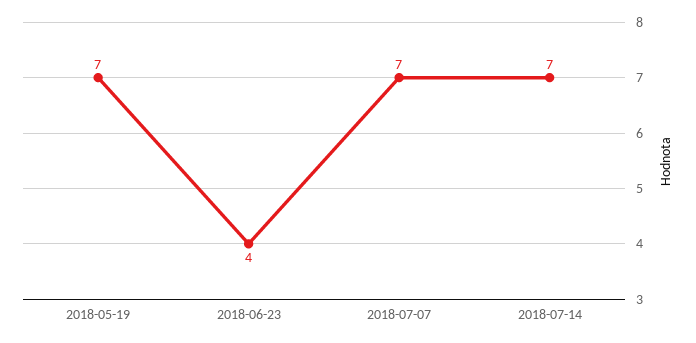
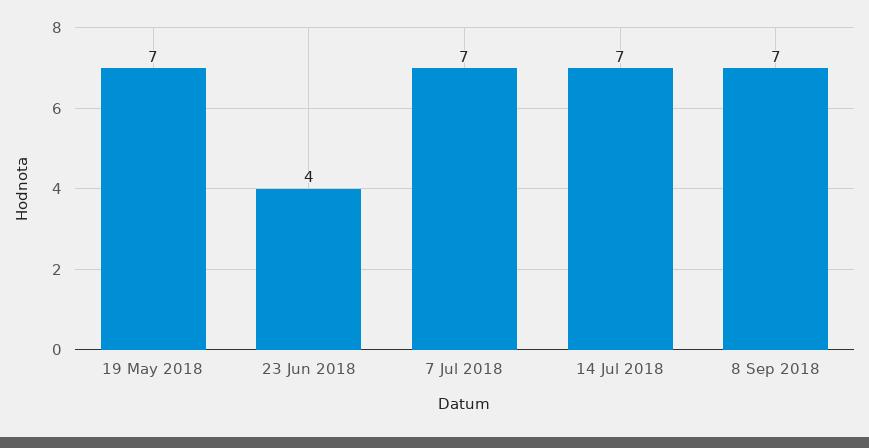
8 Sep 2018: none -> 7

